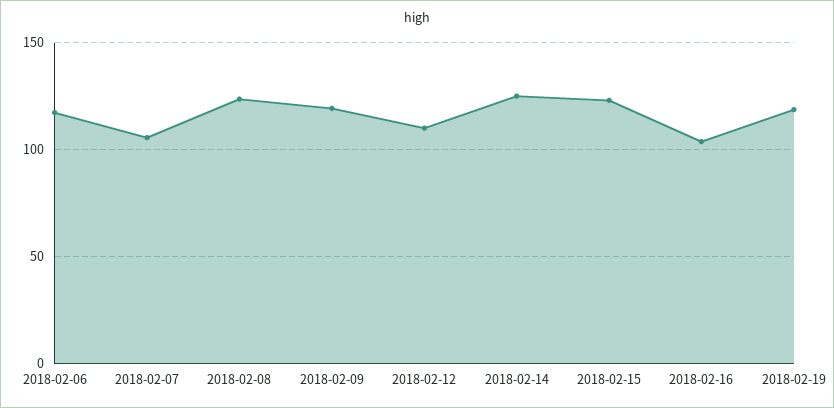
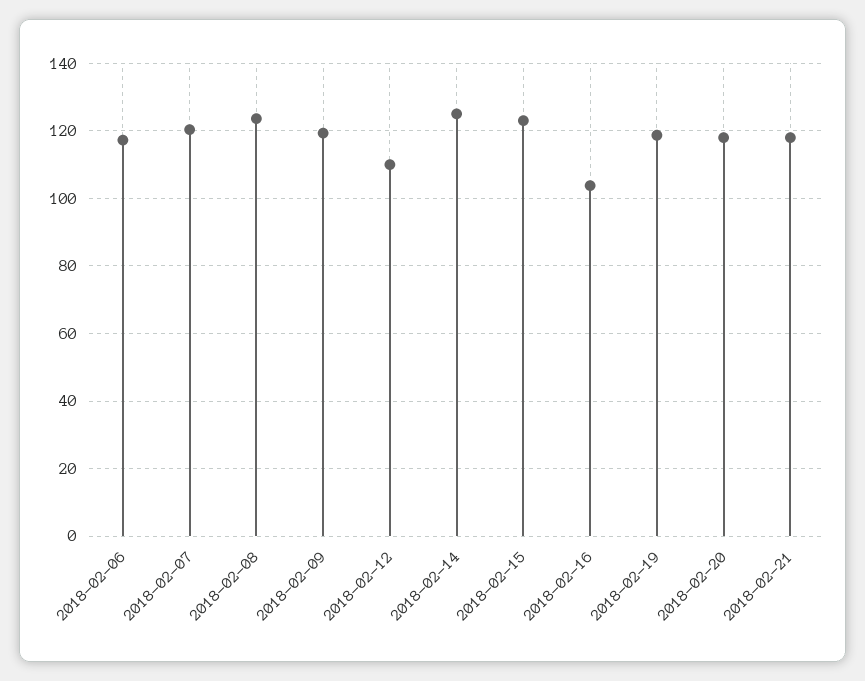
2018-02-07: 105 -> 120
2018-02-20: none -> 118
2018-02-21: none -> 118

